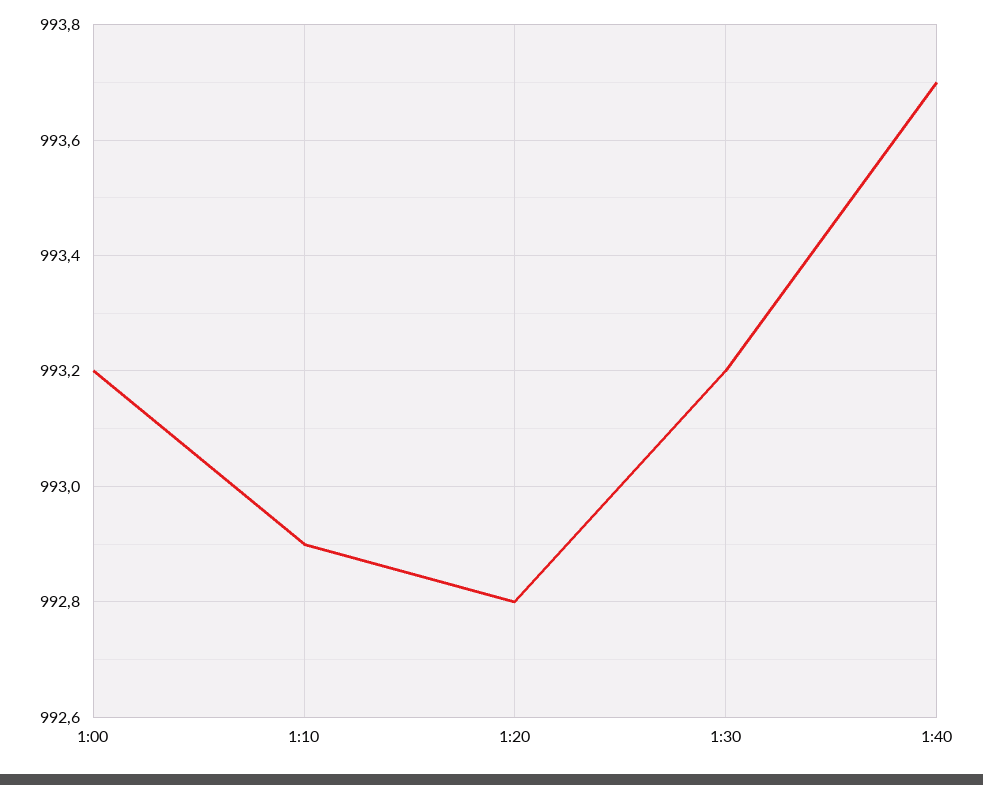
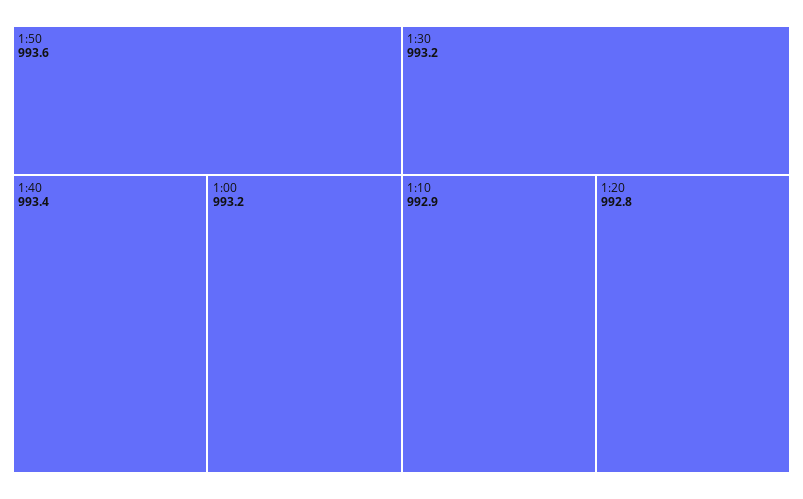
1:40: 993.7 -> 993.4
1:50: none -> 993.6

